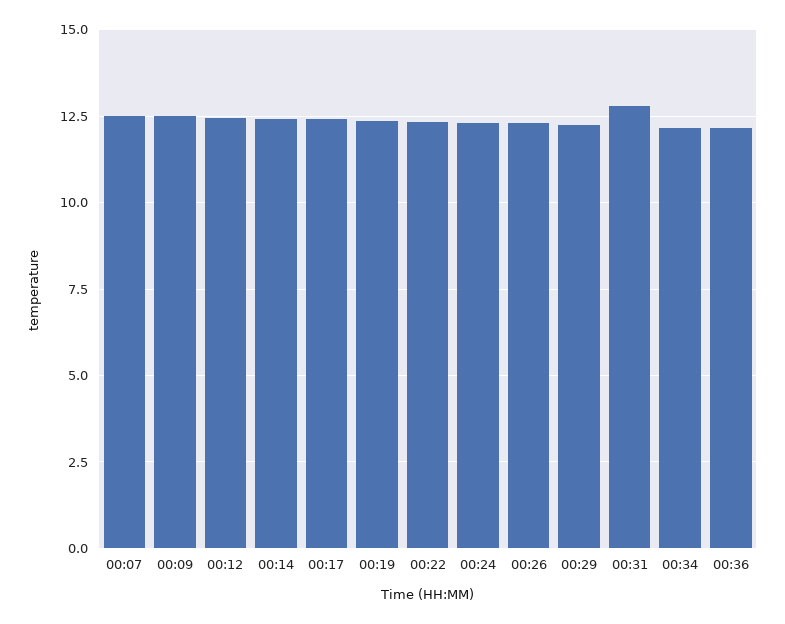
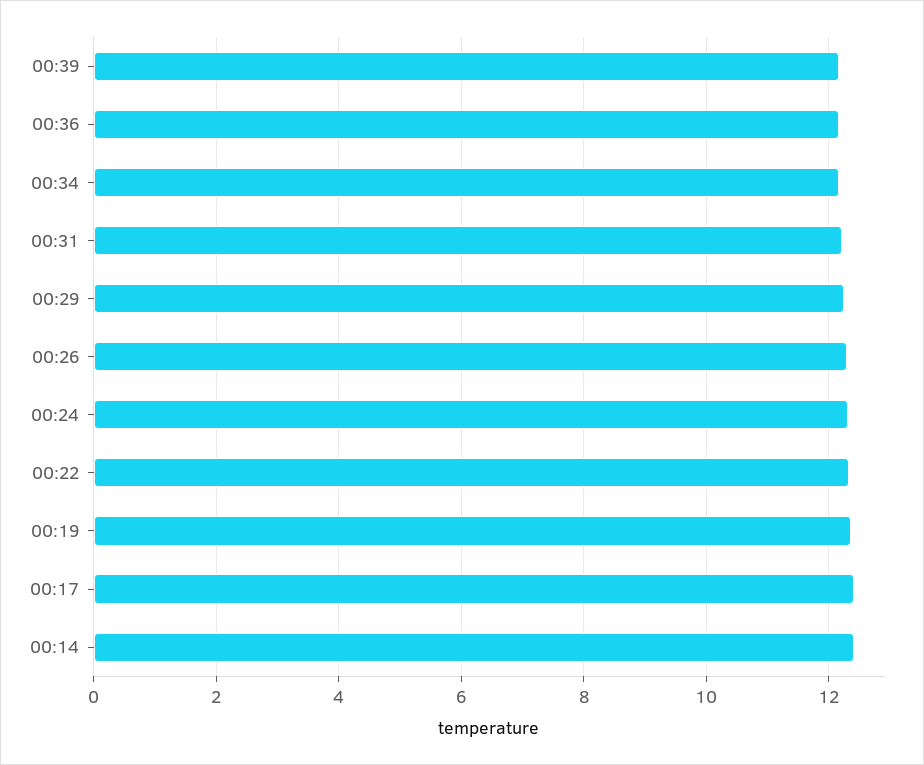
00:07: 12.5 -> none
00:09: 12.5 -> none
00:12: 12.5 -> none
00:31: 12.75 -> 12.2
00:39: none -> 12.2

